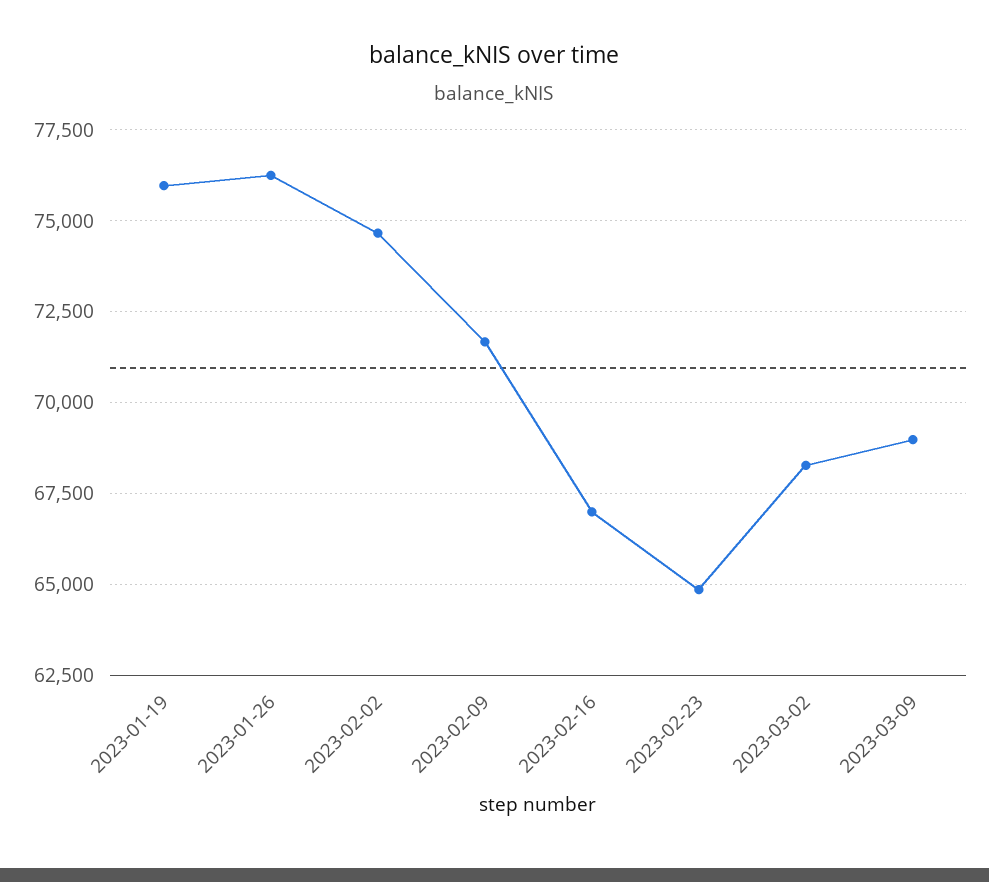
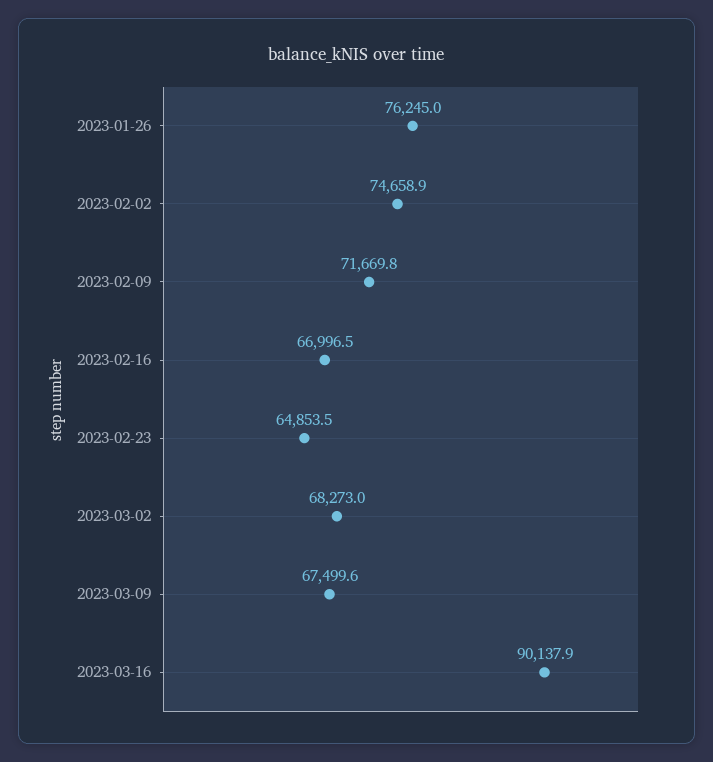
2023-01-19: 76000 -> none
2023-03-09: 69000 -> 67499.6
2023-03-16: none -> 90137.9

